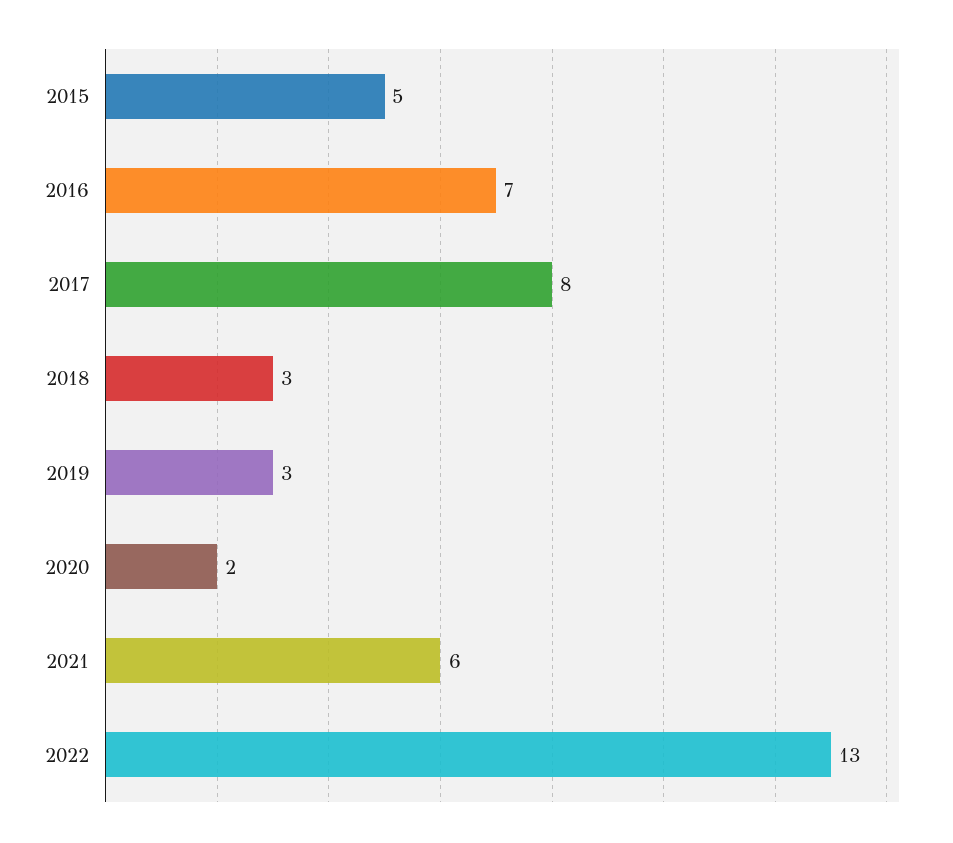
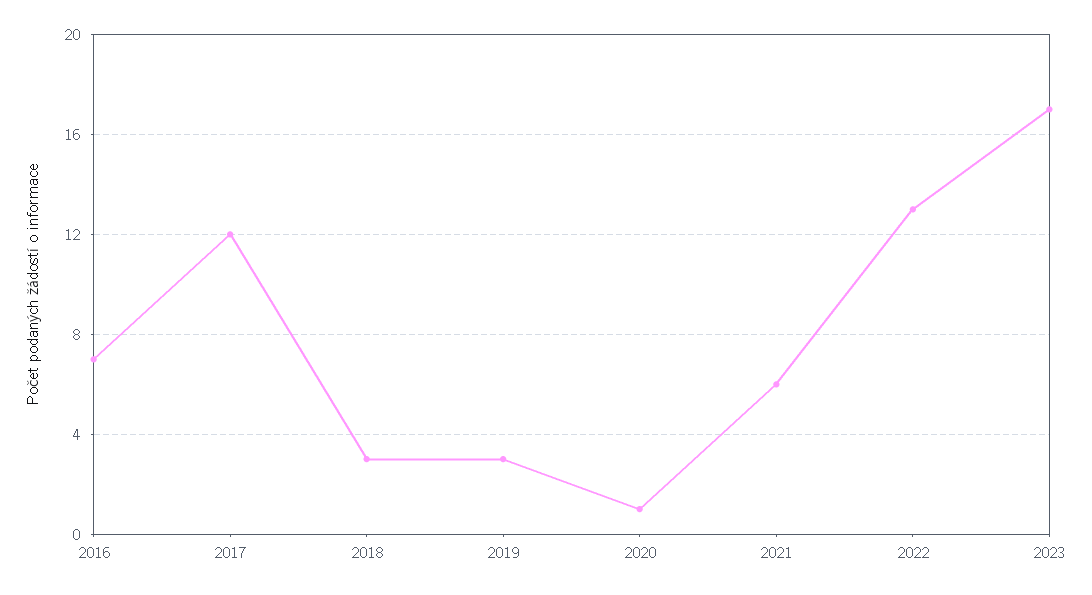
2015: 5 -> none
2017: 8 -> 12
2020: 2 -> 1
2023: none -> 17

